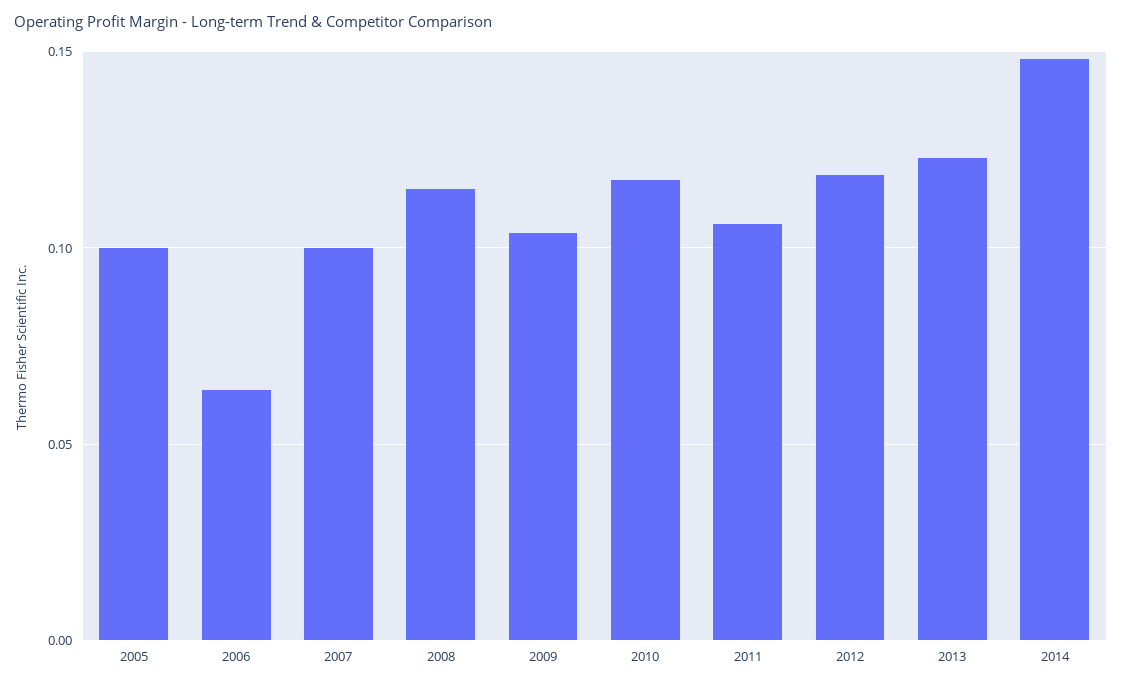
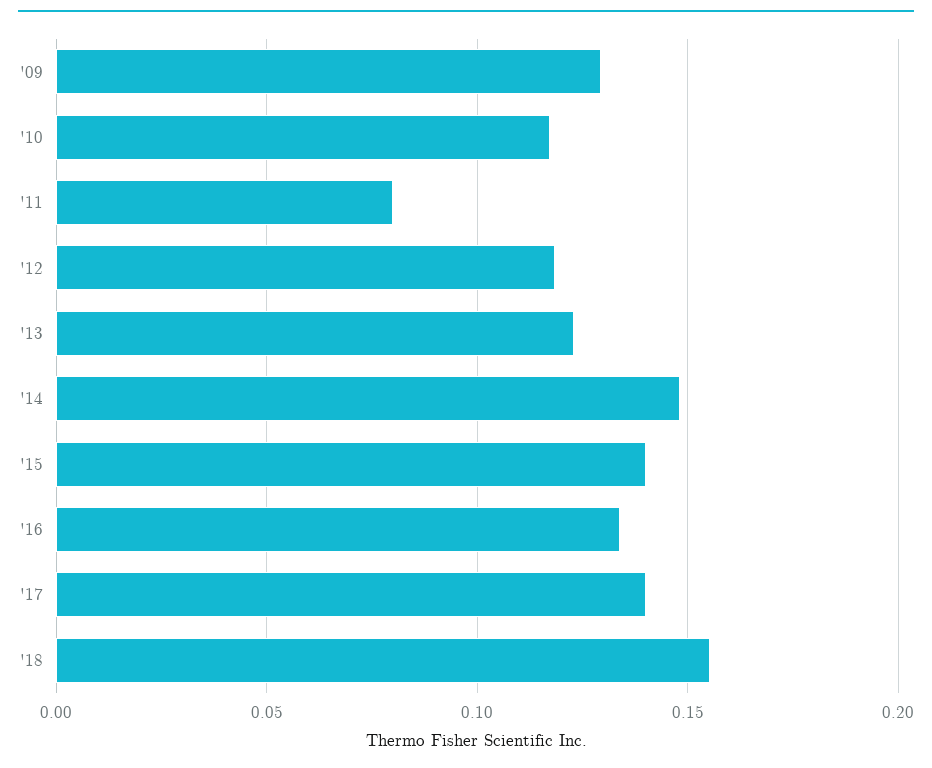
2005: 0.1 -> none
2006: 0.065 -> none
2007: 0.1 -> none
2008: 0.115 -> none
2009: 0.105 -> 0.13
2011: 0.105 -> 0.08
'15: none -> 0.14
'16: none -> 0.135
'17: none -> 0.14
'18: none -> 0.155

